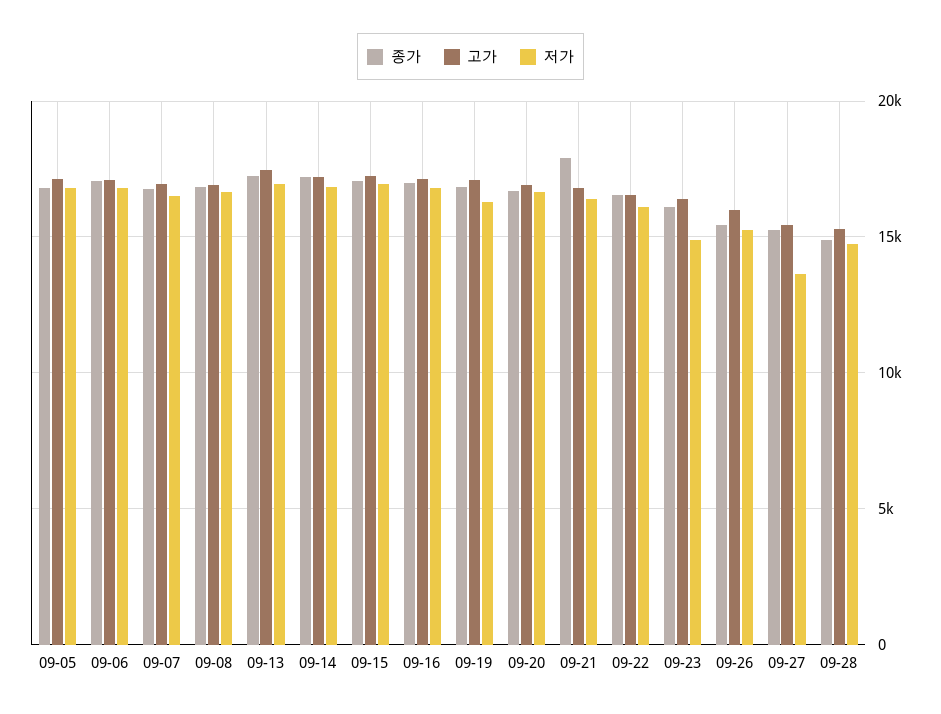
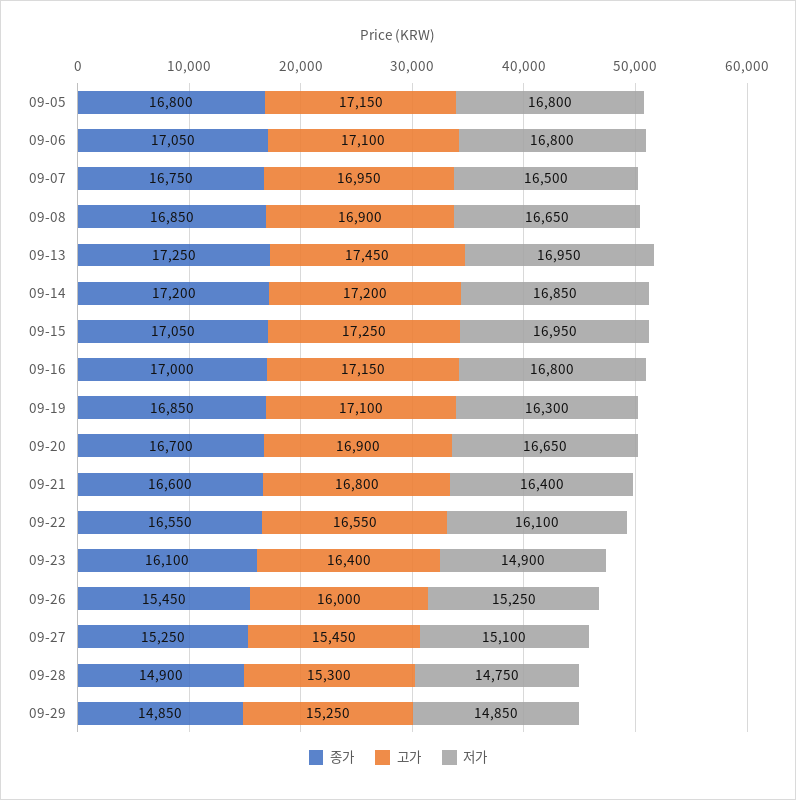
종가, 09-21: 18000 -> 16600
저가, 09-27: 13500 -> 15100
종가, 09-29: none -> 14850
고가, 09-29: none -> 15250
저가, 09-29: none -> 14850

